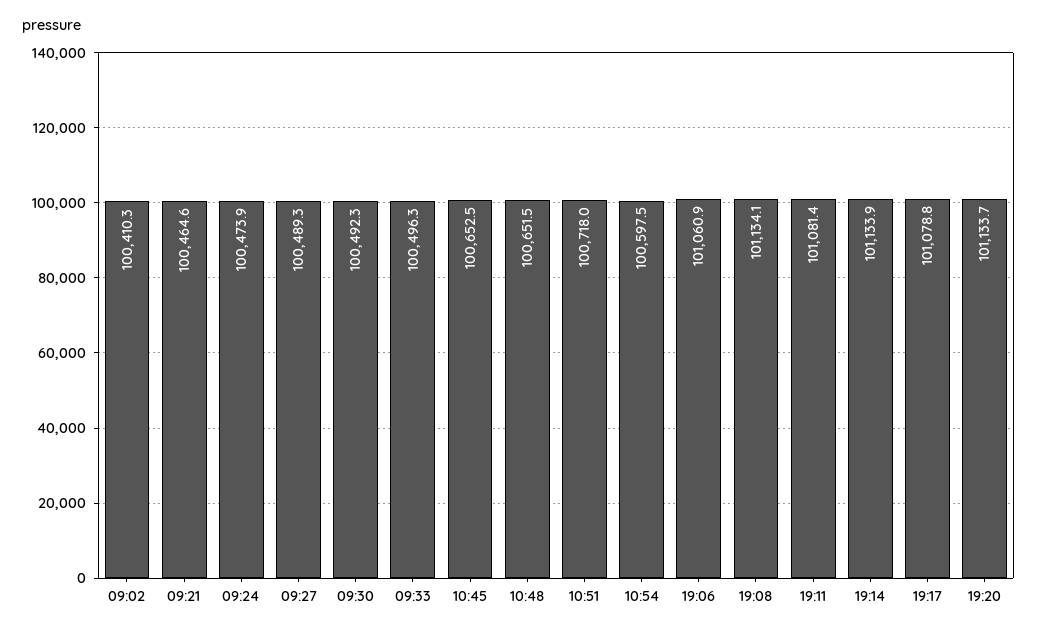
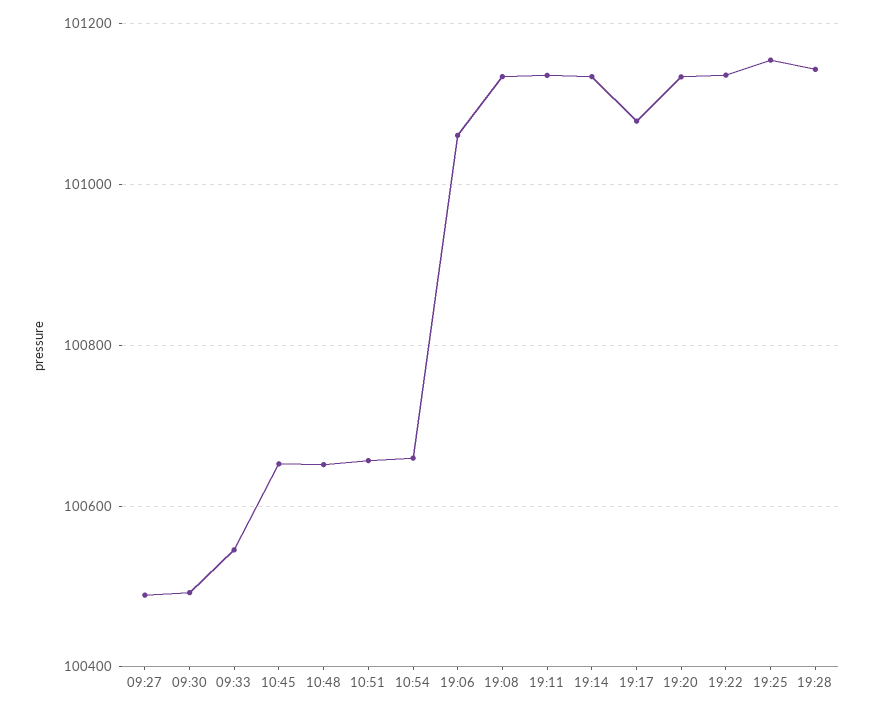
09:02: 100410.3 -> none
09:21: 100464.6 -> none
09:24: 100473.9 -> none
09:33: 100496.3 -> 100540
10:51: 100718 -> 100660
10:54: 100597.5 -> 100660
19:11: 101081.4 -> 101140
19:22: none -> 101140
19:25: none -> 101160
19:28: none -> 101140

